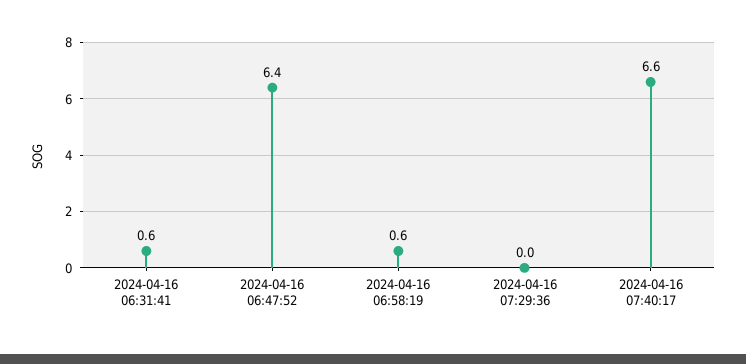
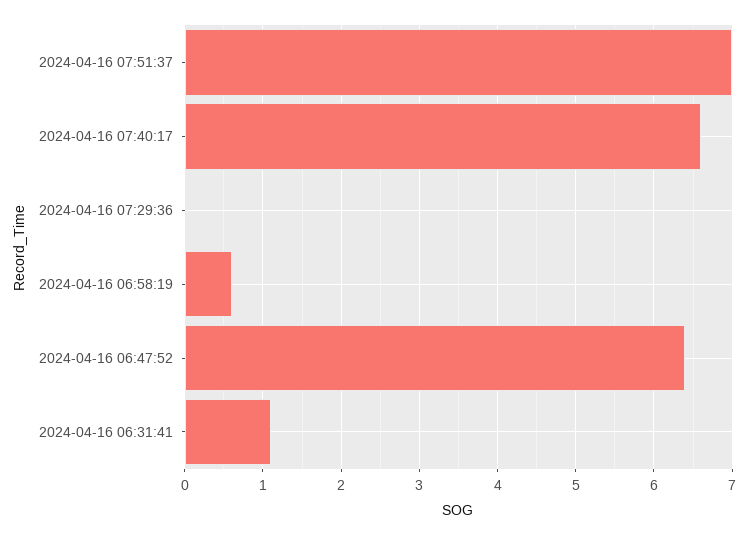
2024-04-16 06:31:41: 0.6 -> 1.1
2024-04-16 07:51:37: none -> 7

